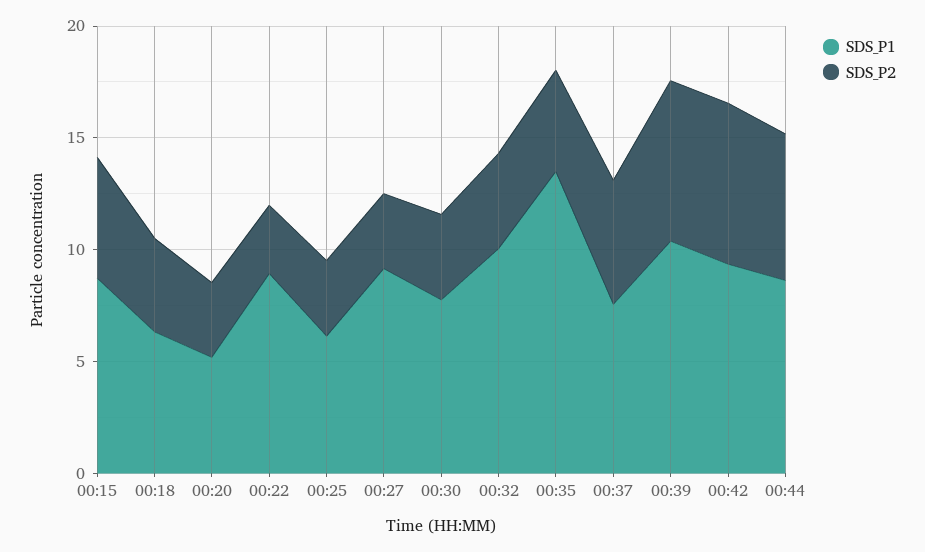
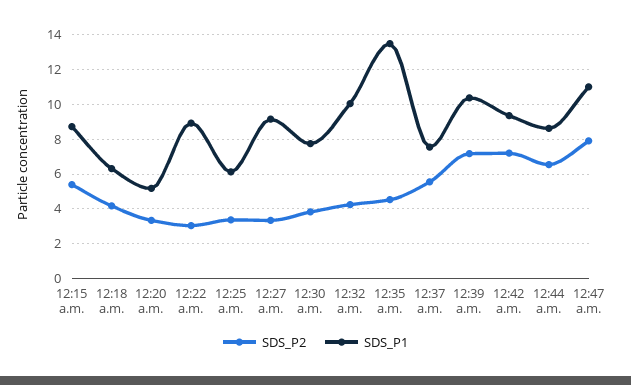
SDS_P2, 12:47 a.m.: none -> 8
SDS_P1, 12:47 a.m.: none -> 11

